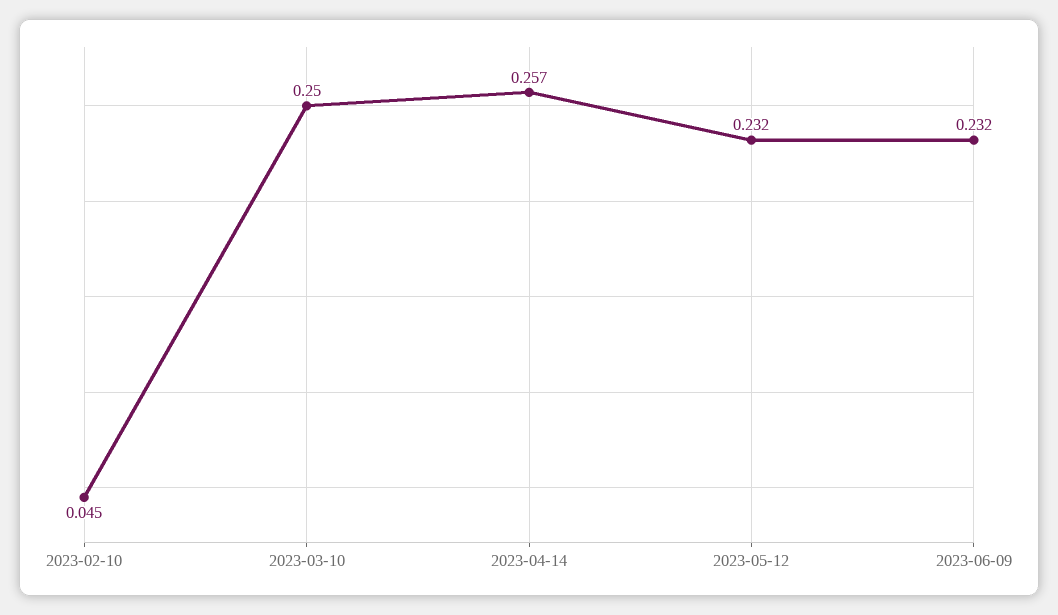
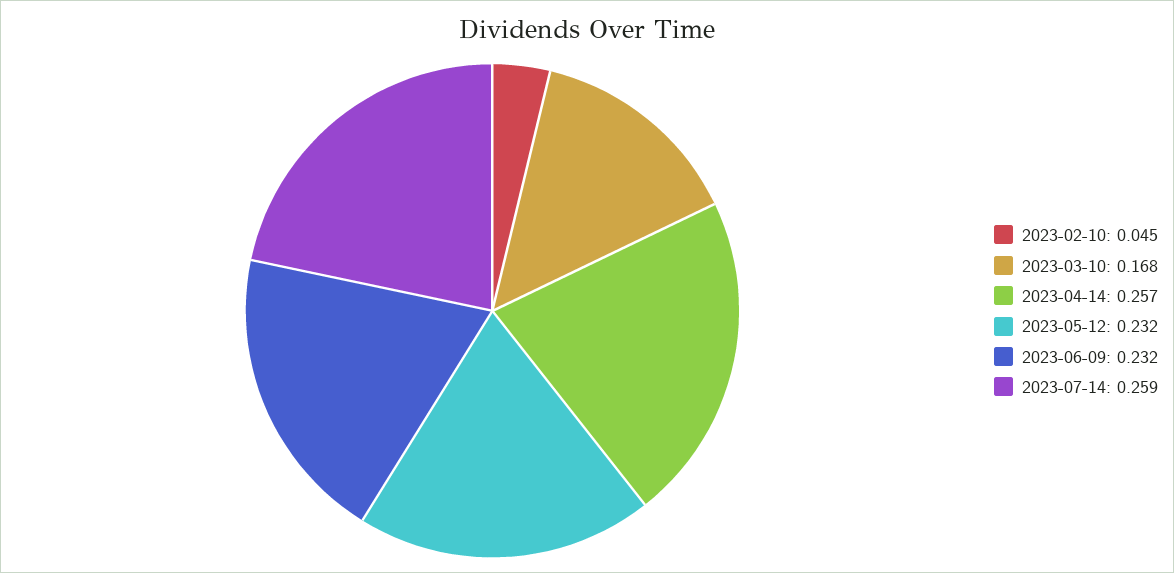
2023-03-10: 0.25 -> 0.168
2023-07-14: none -> 0.259

